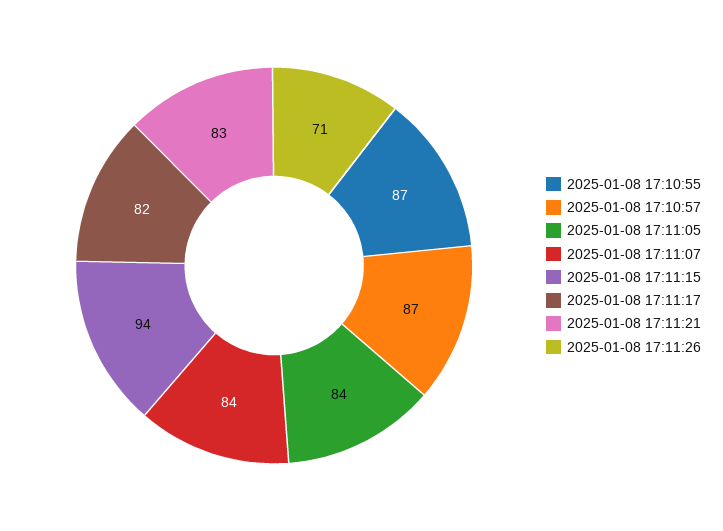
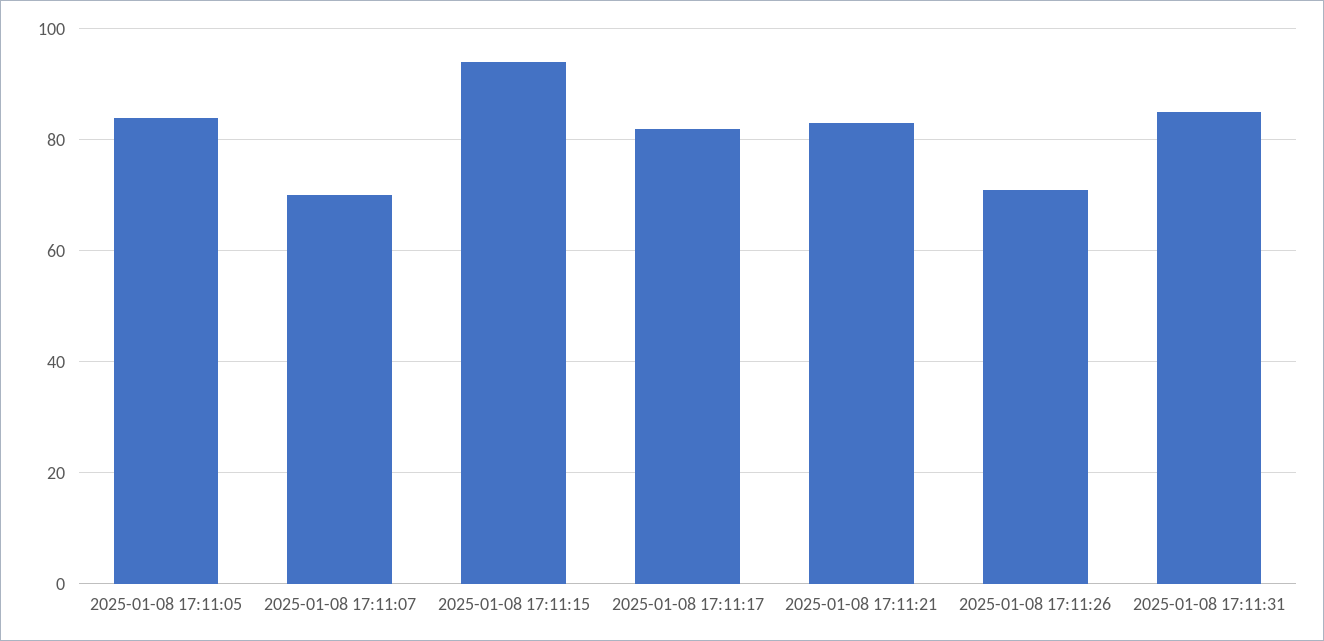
2025-01-08 17:10:55: 87 -> none
2025-01-08 17:10:57: 87 -> none
2025-01-08 17:11:07: 84 -> 70
2025-01-08 17:11:31: none -> 85

